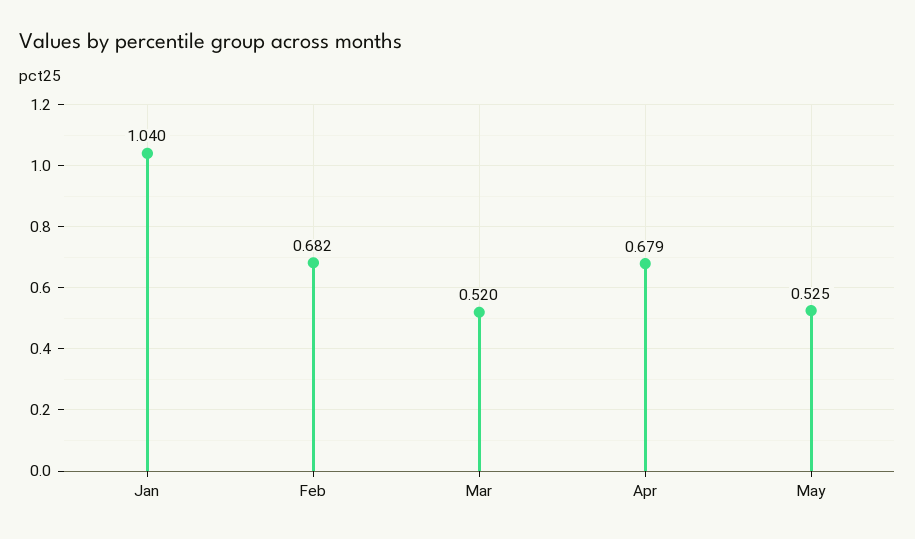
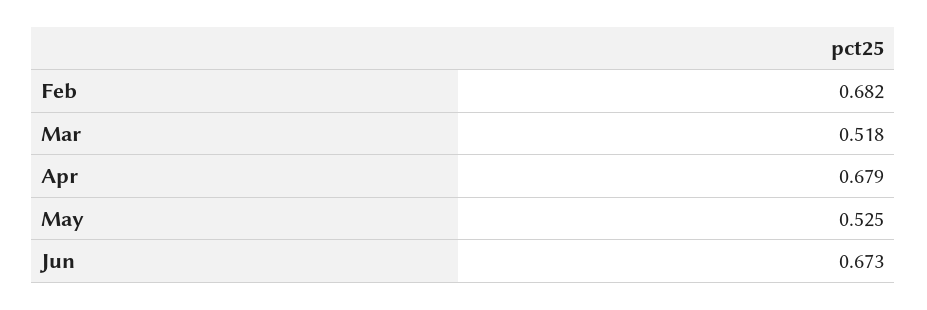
Jan: 1.04 -> none
Mar: 0.52 -> 0.518
Jun: none -> 0.673

